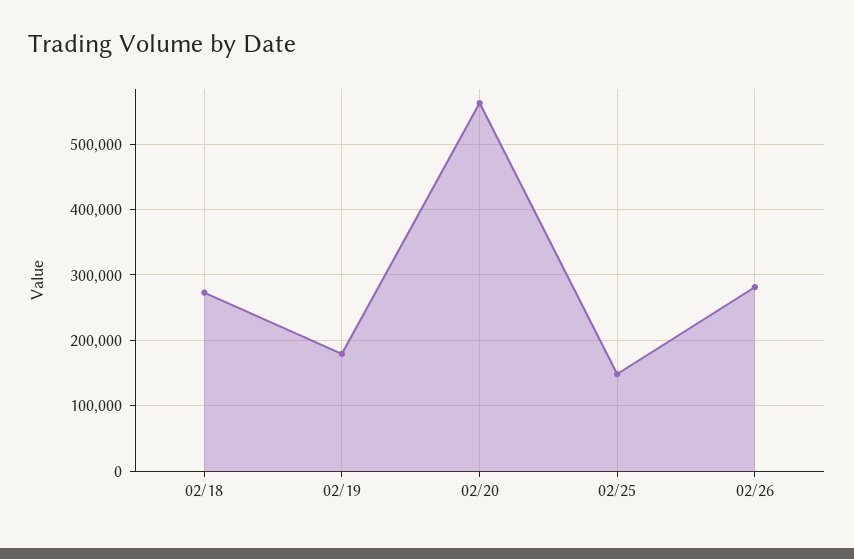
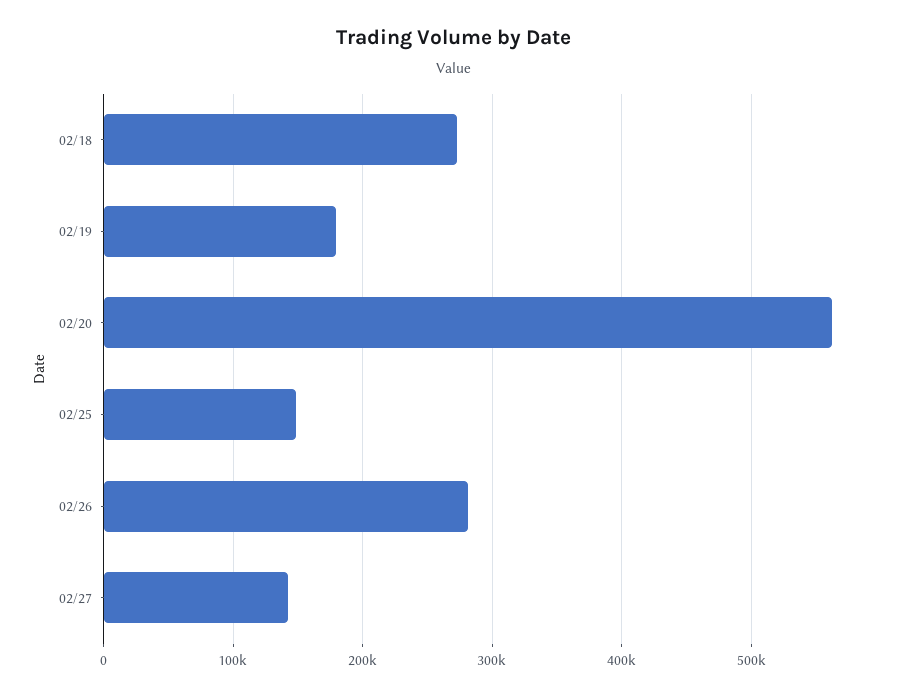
02/27: none -> 140000

